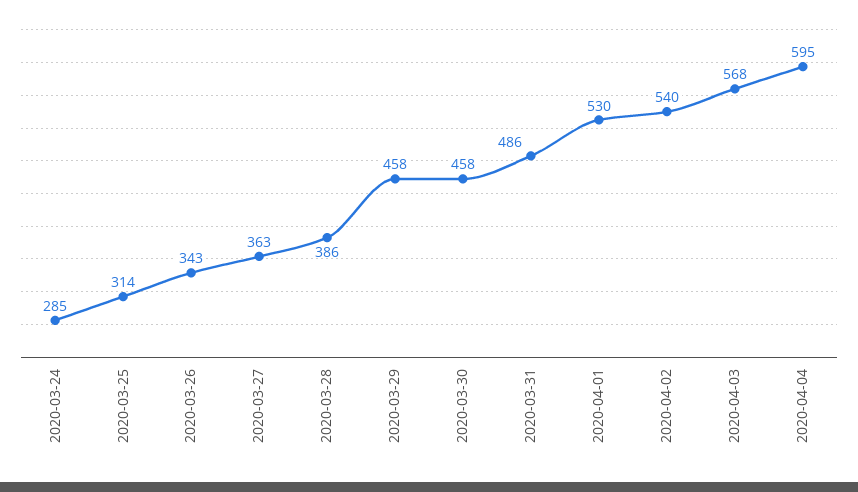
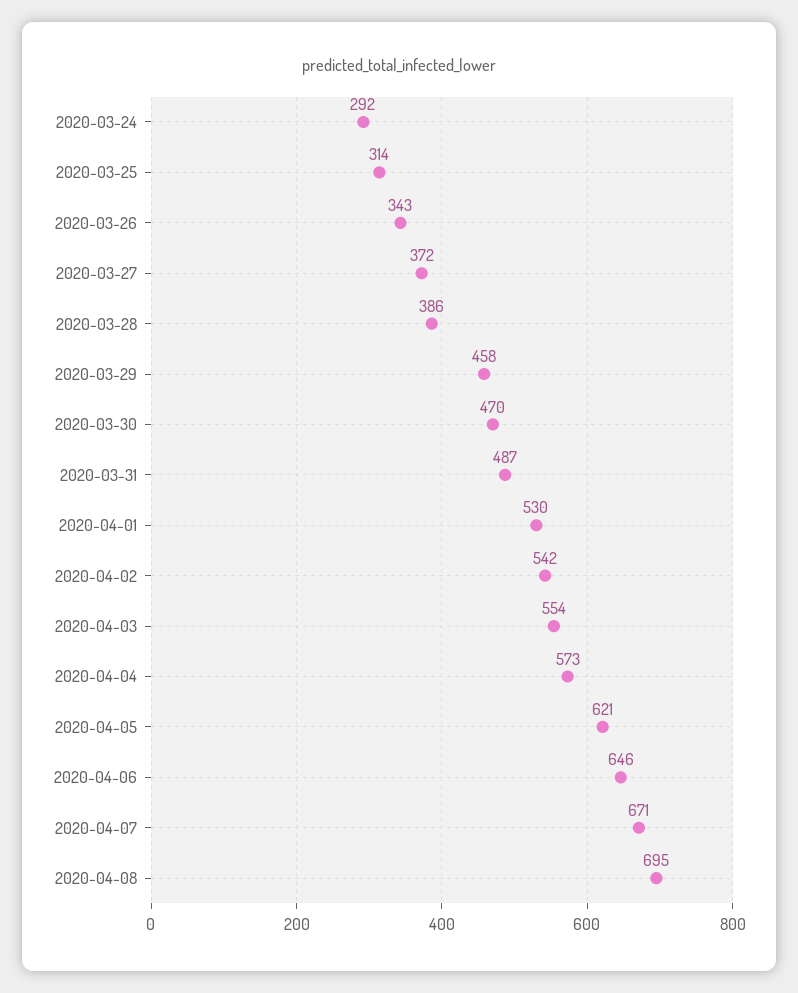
2020-03-24: 285 -> 292
2020-03-27: 363 -> 372
2020-03-30: 458 -> 470
2020-03-31: 486 -> 487
2020-04-02: 540 -> 542
2020-04-03: 568 -> 554
2020-04-04: 595 -> 573
2020-04-05: none -> 621
2020-04-06: none -> 646
2020-04-07: none -> 671
2020-04-08: none -> 695

